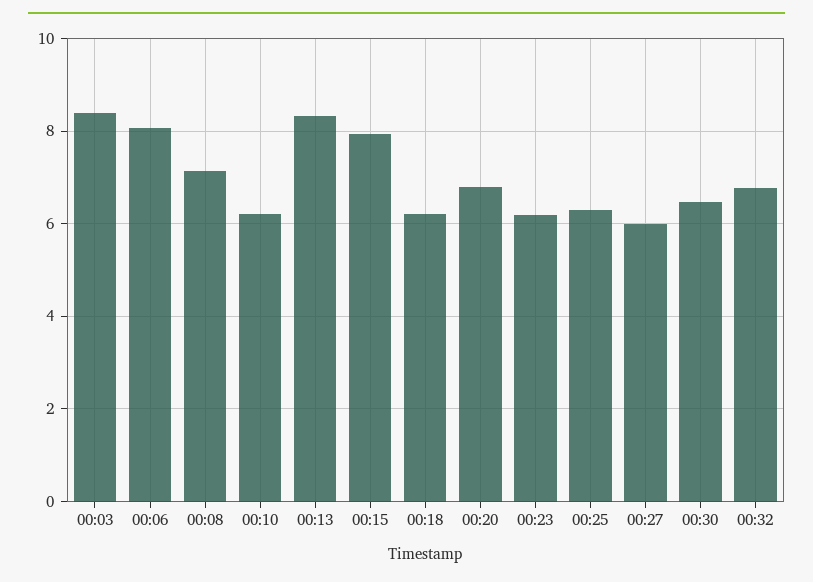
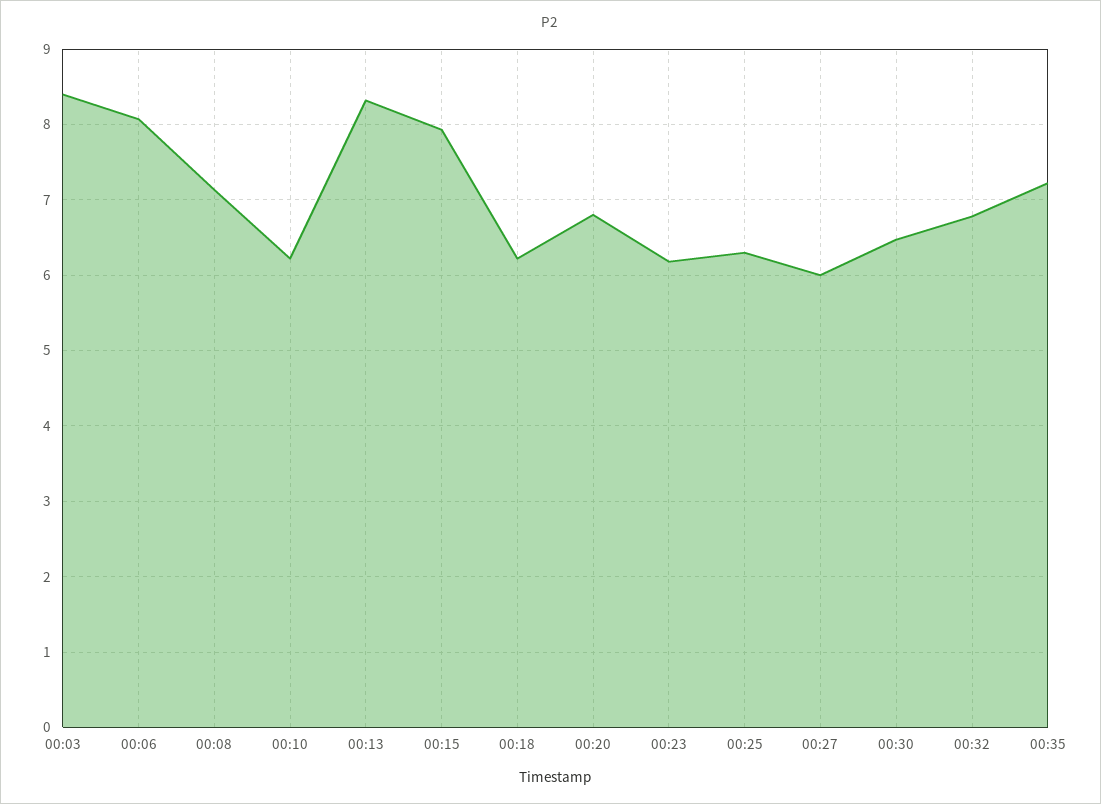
00:35: none -> 7.2

